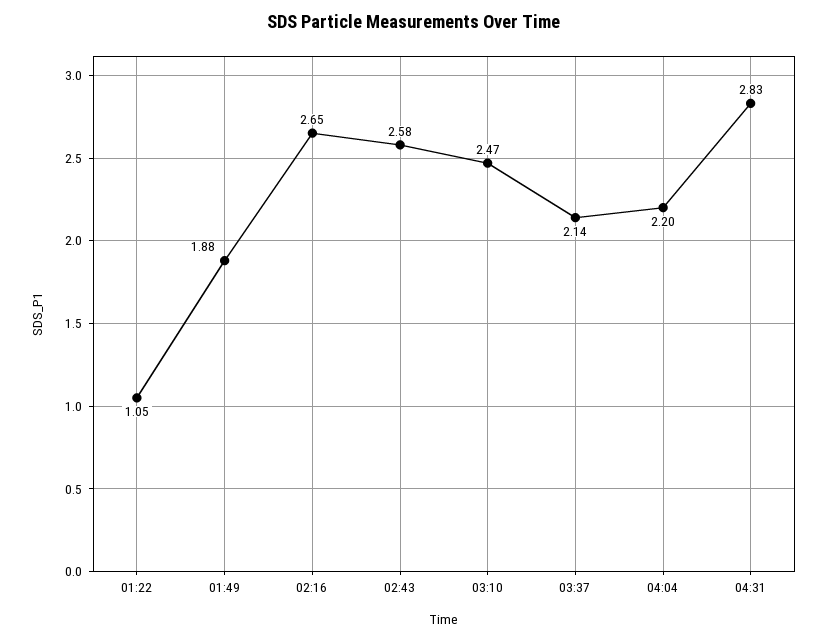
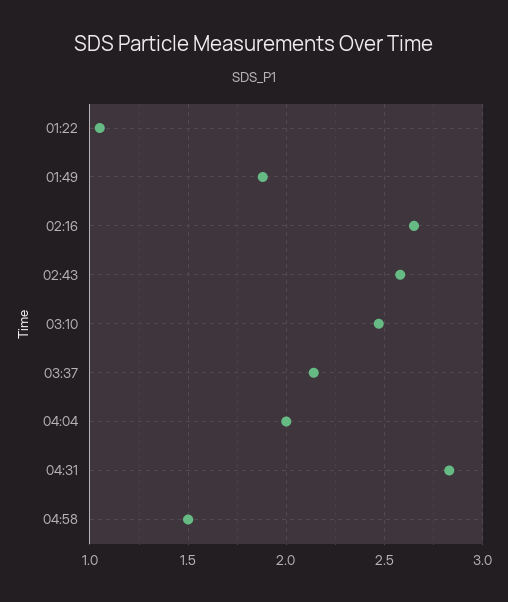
04:04: 2.2 -> 2
04:58: none -> 1.5

